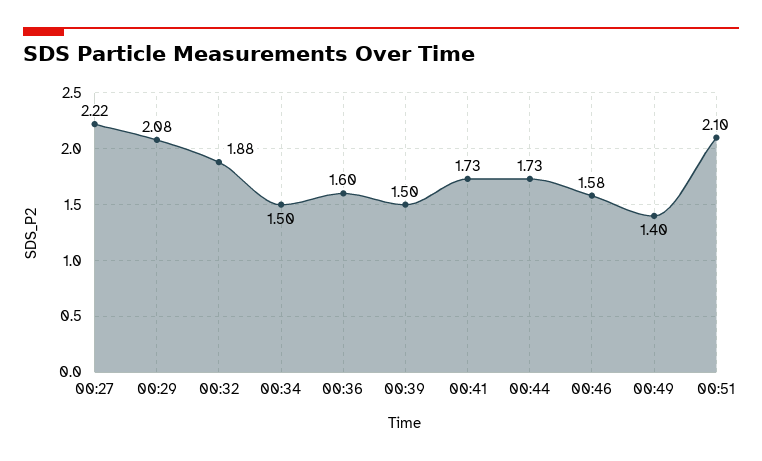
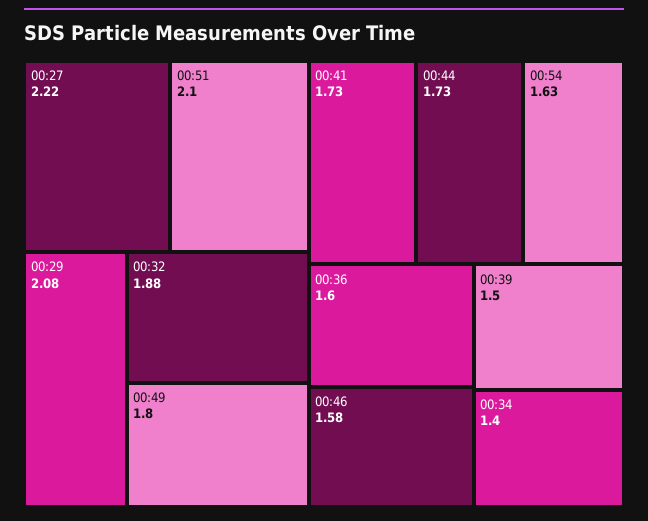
00:34: 1.5 -> 1.4
00:49: 1.4 -> 1.8
00:54: none -> 1.63

